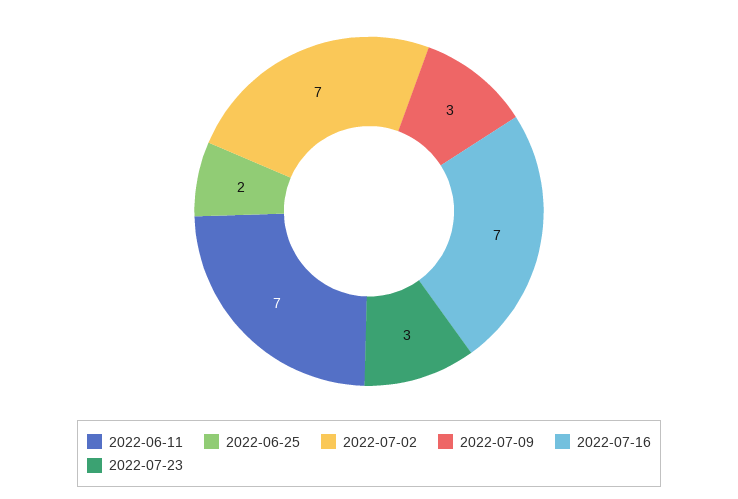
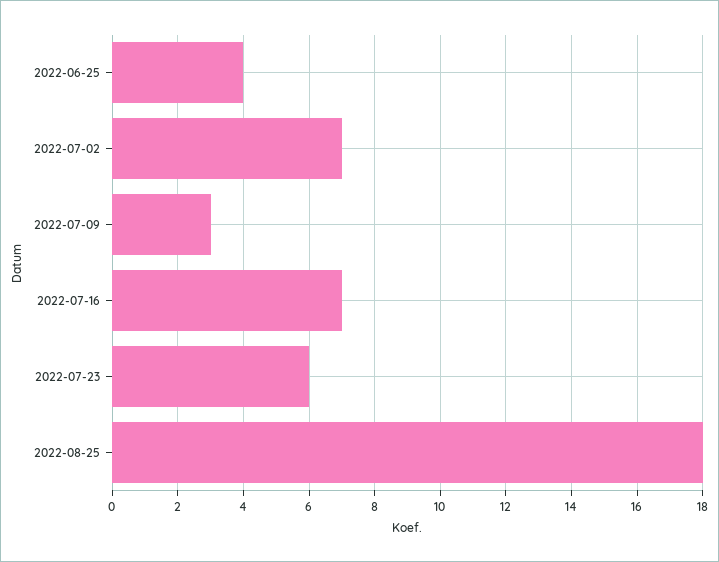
2022-06-11: 7 -> none
2022-06-25: 2 -> 4
2022-07-23: 3 -> 6
2022-08-25: none -> 18

